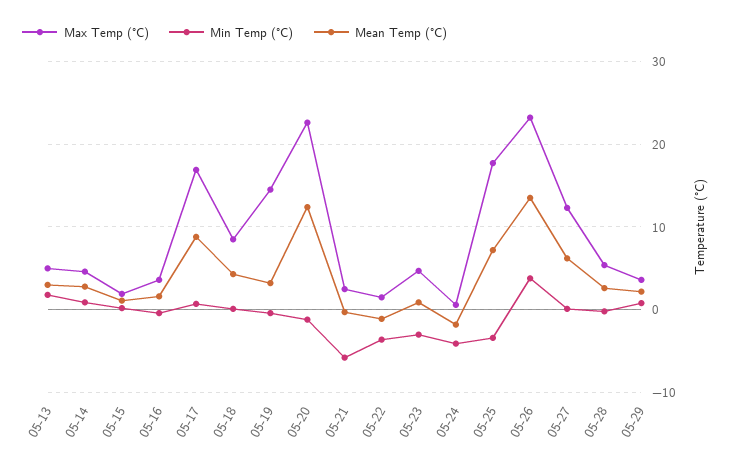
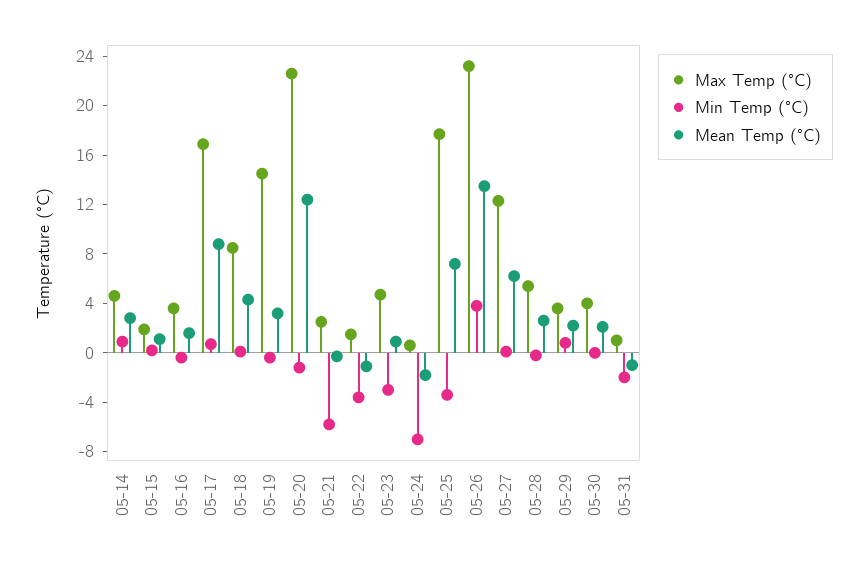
Max Temp (°C), 05-13: 5 -> none
Min Temp (°C), 05-13: 2 -> none
Mean Temp (°C), 05-13: 3 -> none
Min Temp (°C), 05-24: -4 -> -7
Max Temp (°C), 05-30: none -> 4
Min Temp (°C), 05-30: none -> 0
Mean Temp (°C), 05-30: none -> 2
Max Temp (°C), 05-31: none -> 1
Min Temp (°C), 05-31: none -> -2
Mean Temp (°C), 05-31: none -> -1

